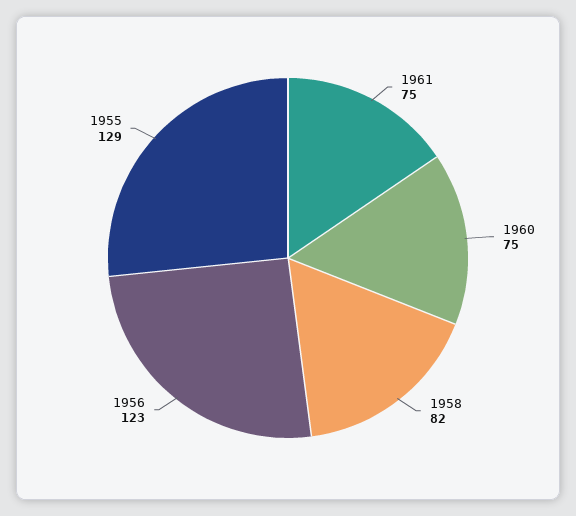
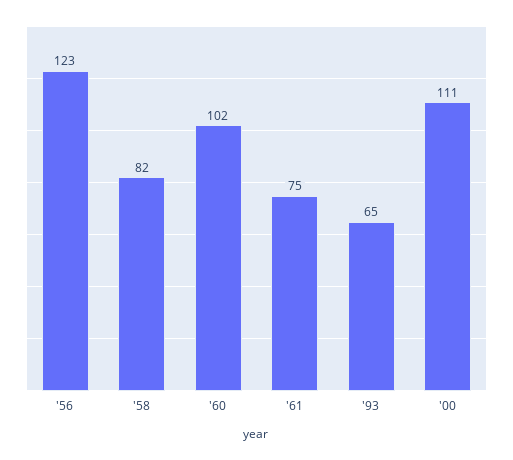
1960: 75 -> 102
1955: 129 -> none
'93: none -> 65
'00: none -> 111

